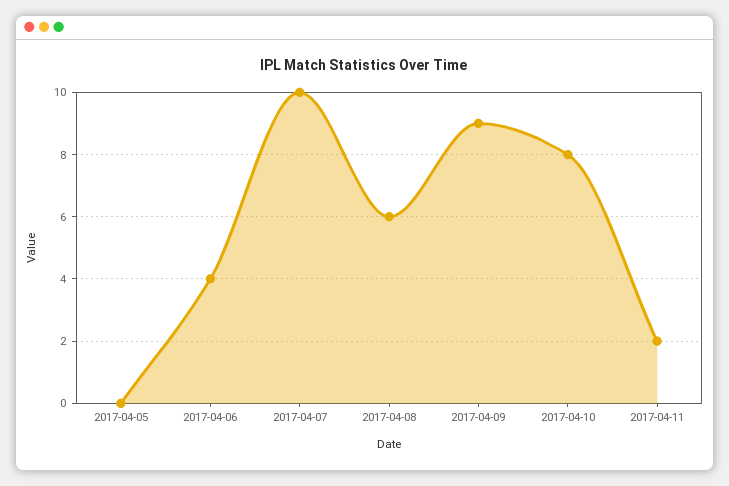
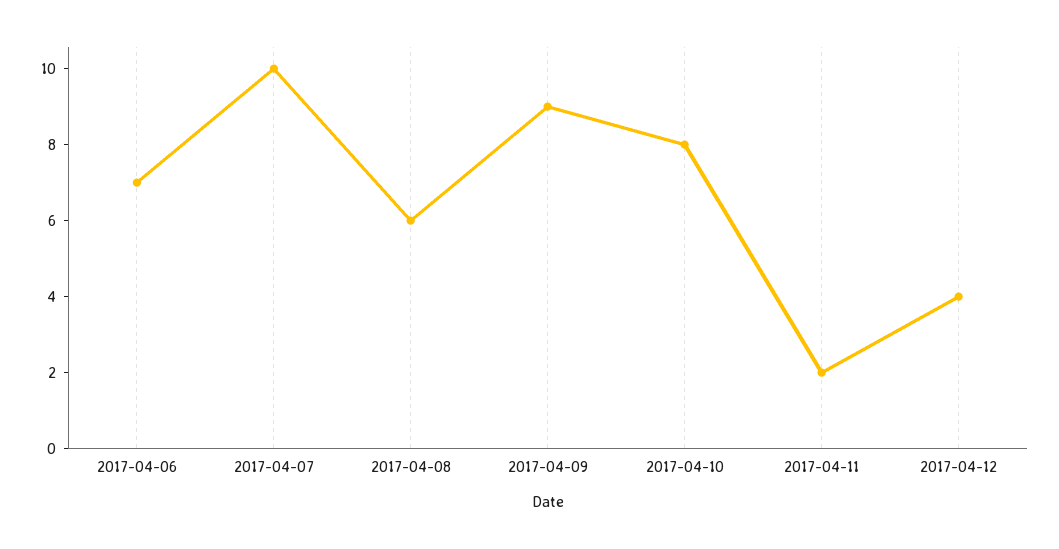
2017-04-05: 0 -> none
2017-04-06: 4 -> 7
2017-04-12: none -> 4

